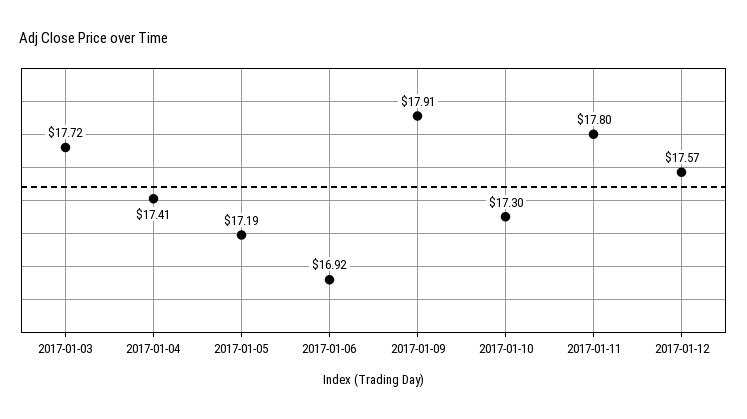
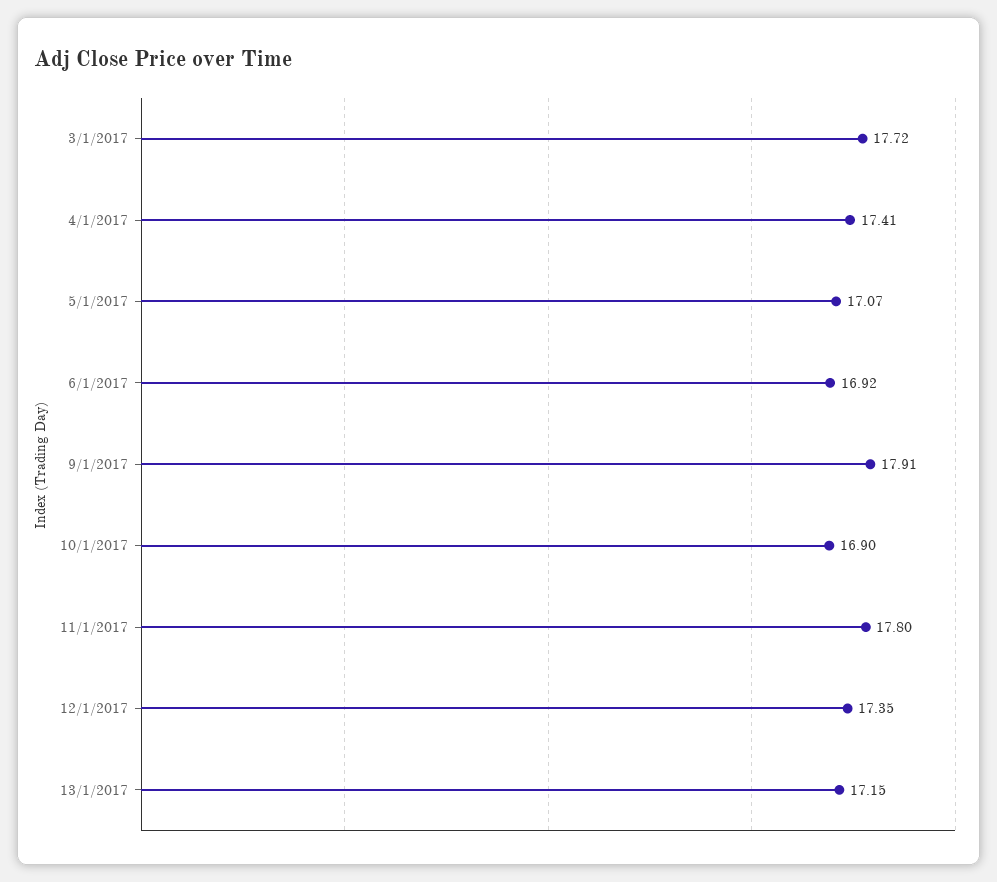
2017-01-05: 17.19 -> 17.07
2017-01-10: 17.3 -> 16.9
2017-01-12: 17.57 -> 17.35
13/1/2017: none -> 17.15

